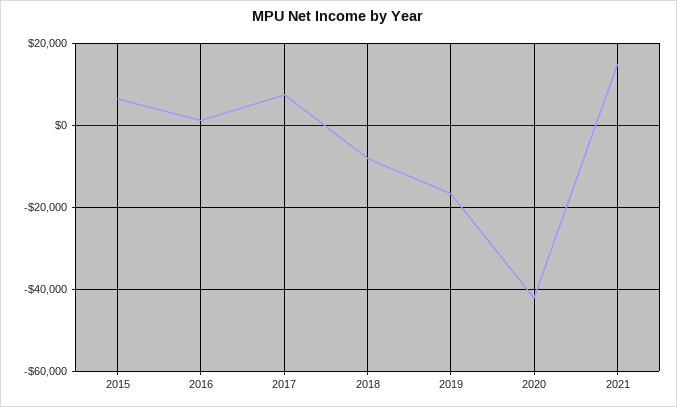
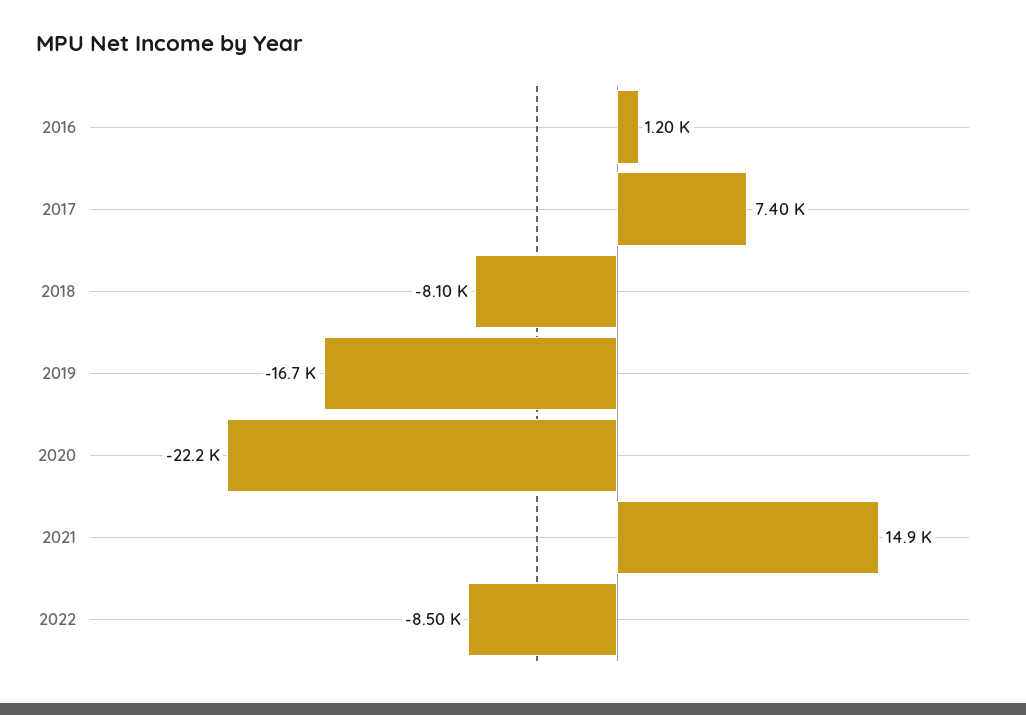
2015: 6000 -> none
2020: -42000 -> -22200
2022: none -> -8500

